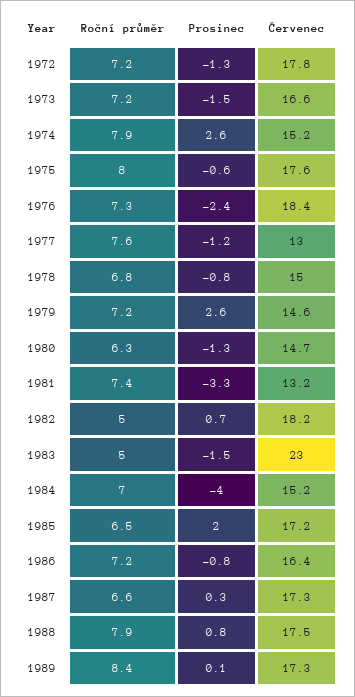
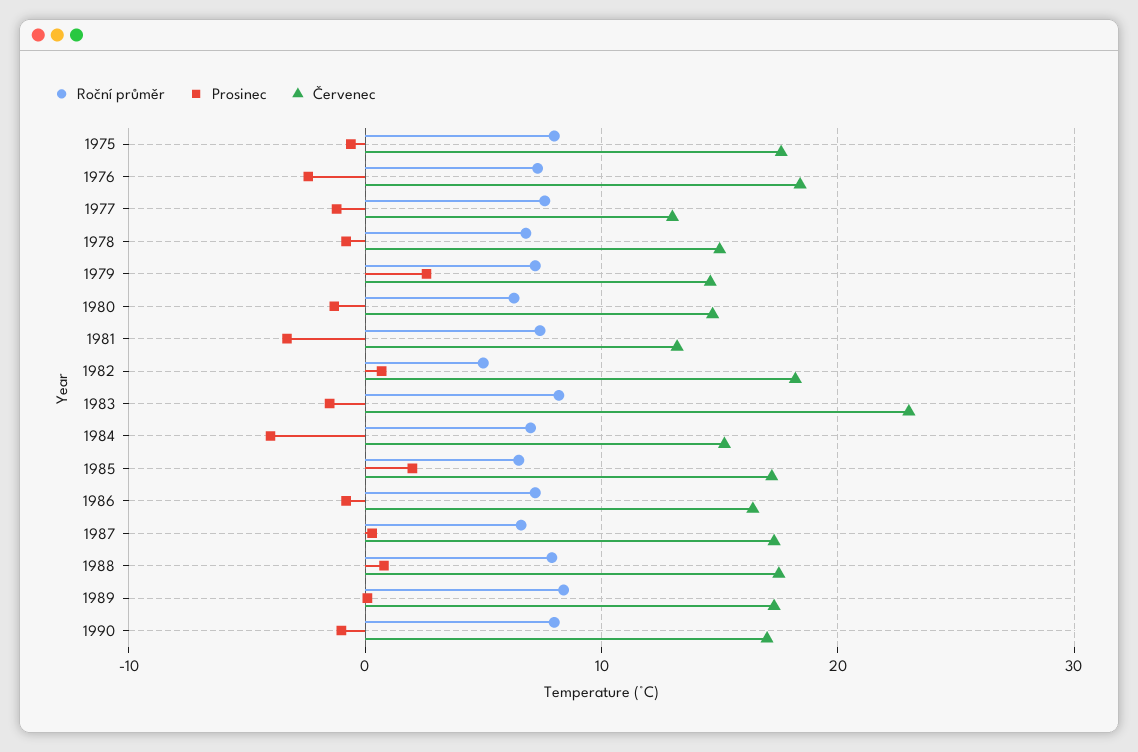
Roční průměr, 1972: 7.2 -> none
Prosinec, 1972: -1.3 -> none
Červenec, 1972: 17.8 -> none
Roční průměr, 1973: 7.2 -> none
Prosinec, 1973: -1.5 -> none
Červenec, 1973: 16.6 -> none
Roční průměr, 1974: 7.9 -> none
Prosinec, 1974: 2.6 -> none
Červenec, 1974: 15.2 -> none
Roční průměr, 1983: 5 -> 8
Roční průměr, 1990: none -> 8
Prosinec, 1990: none -> -1
Červenec, 1990: none -> 17

